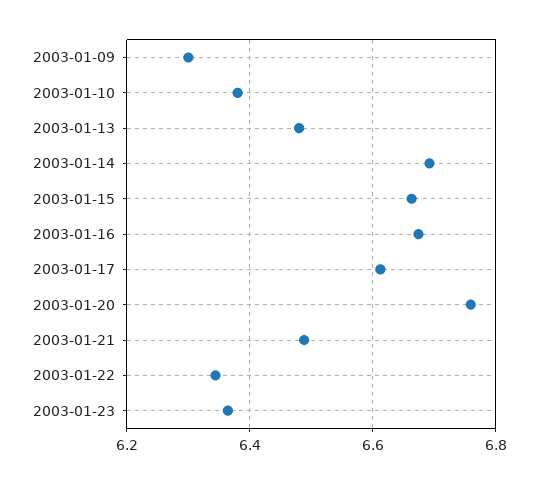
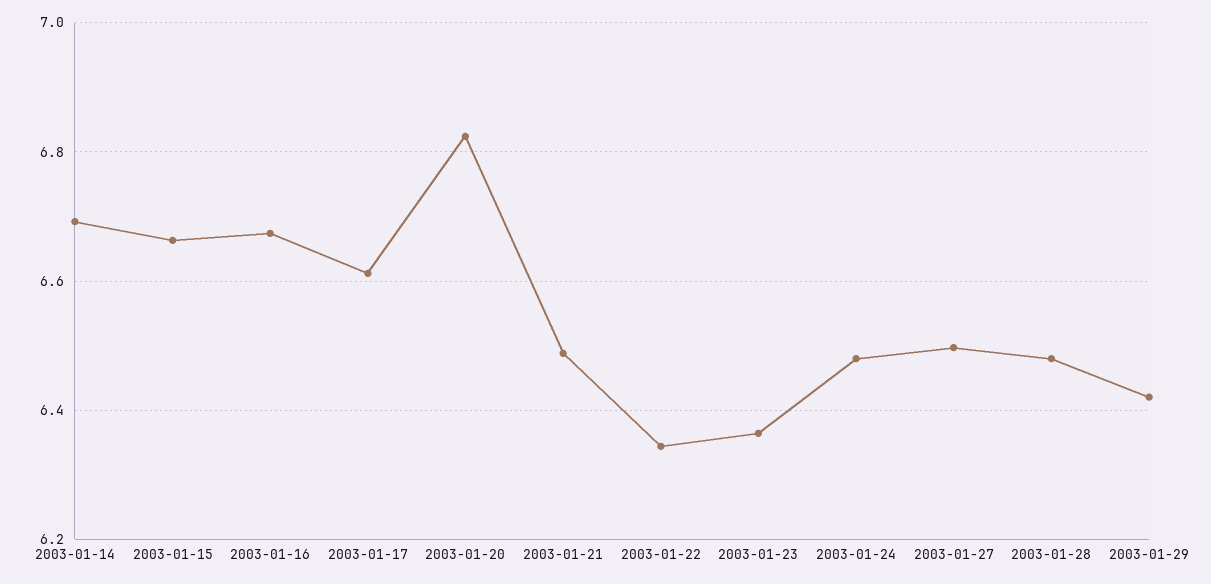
2003-01-09: 6.3 -> none
2003-01-10: 6.38 -> none
2003-01-13: 6.48 -> none
2003-01-20: 6.76 -> 6.82
2003-01-24: none -> 6.48
2003-01-27: none -> 6.5
2003-01-28: none -> 6.48
2003-01-29: none -> 6.42

